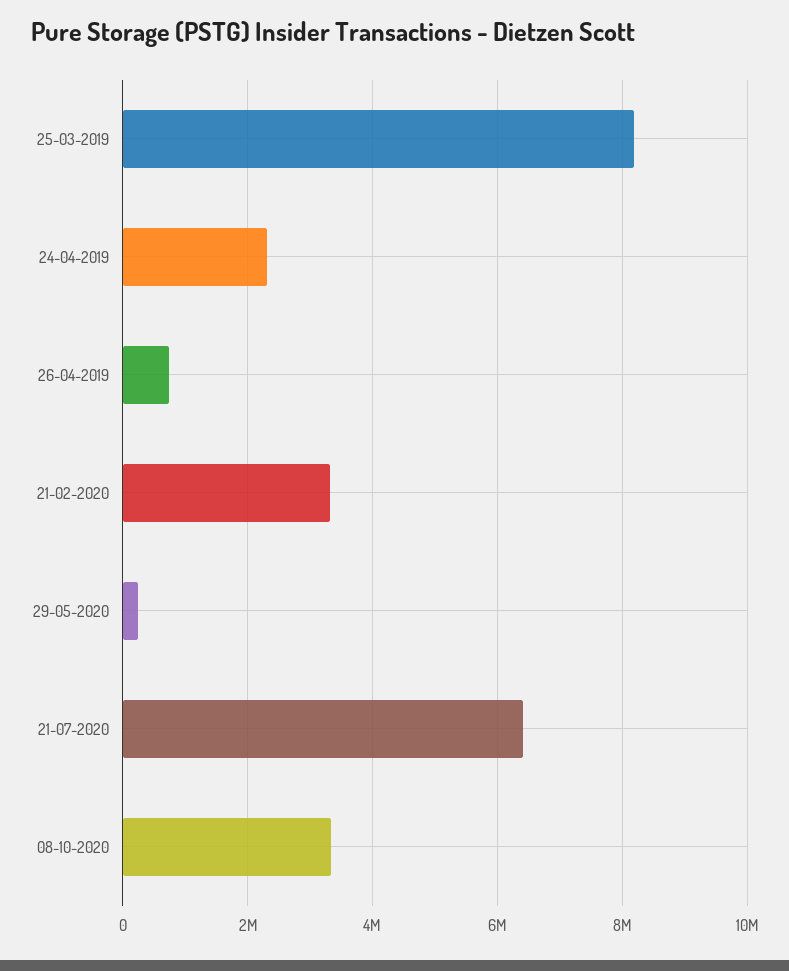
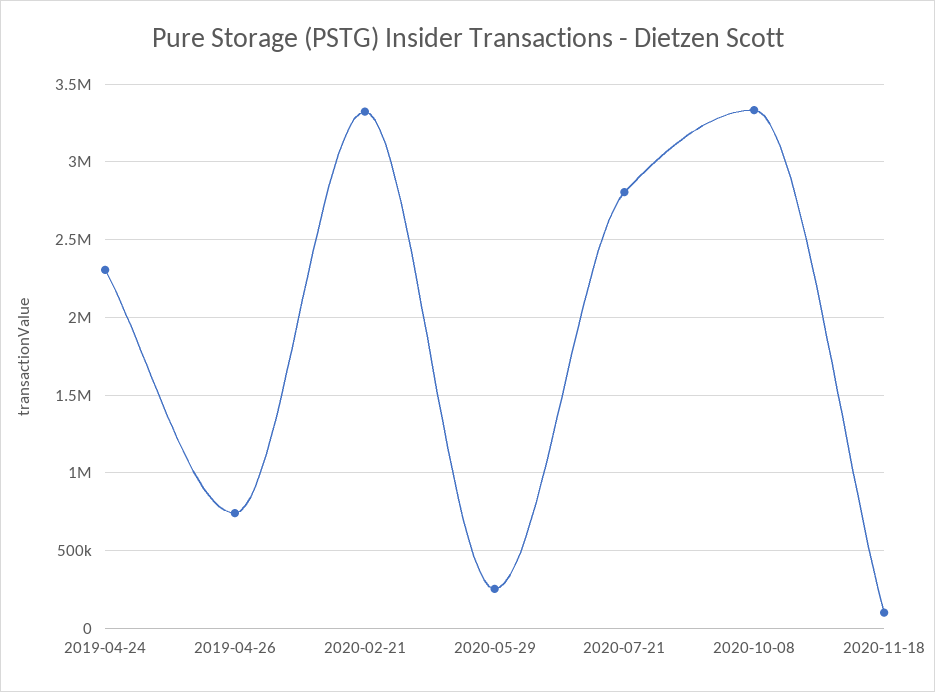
25-03-2019: 8200000 -> none
21-07-2020: 6400000 -> 2800000
2020-11-18: none -> 100000

